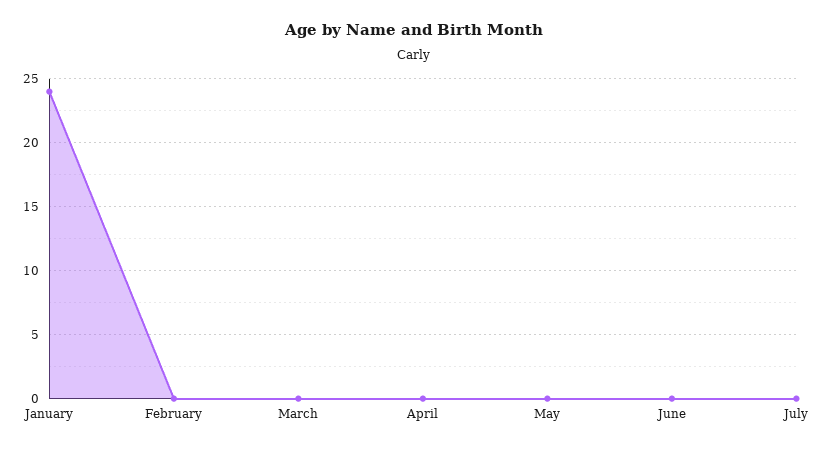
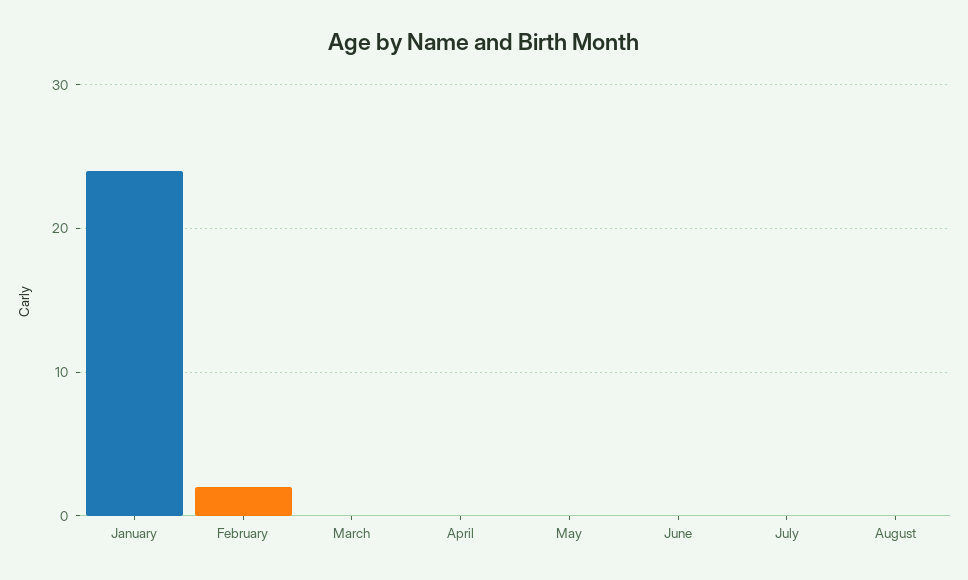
February: 0 -> 2
August: none -> 0

